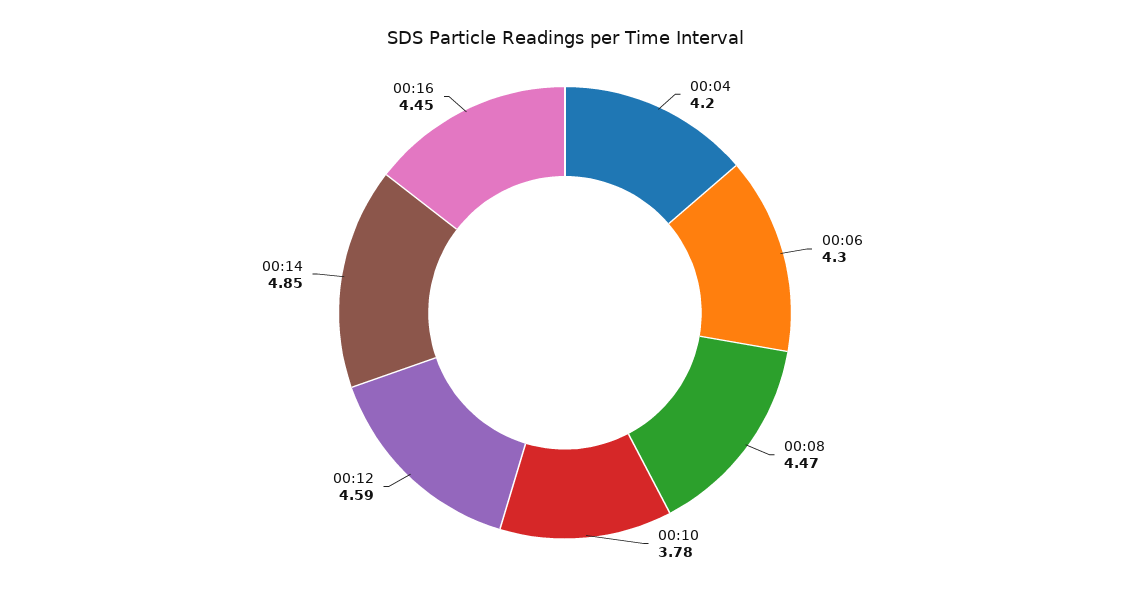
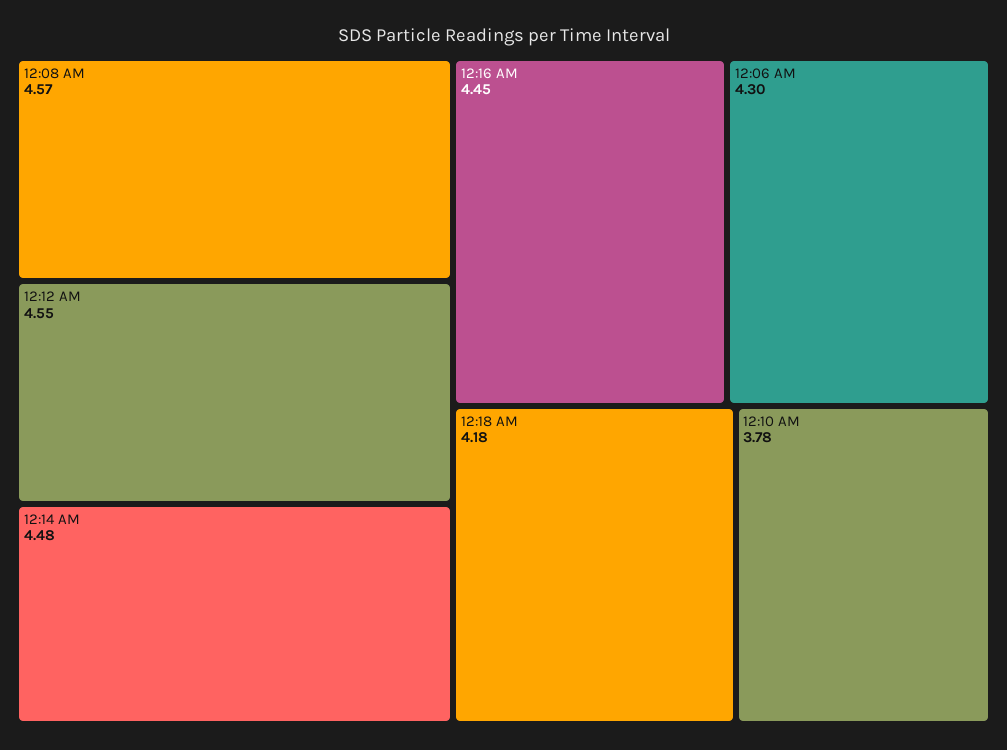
00:04: 4.2 -> none
00:08: 4.47 -> 4.57
00:12: 4.59 -> 4.55
00:14: 4.85 -> 4.48
12:18 AM: none -> 4.18

